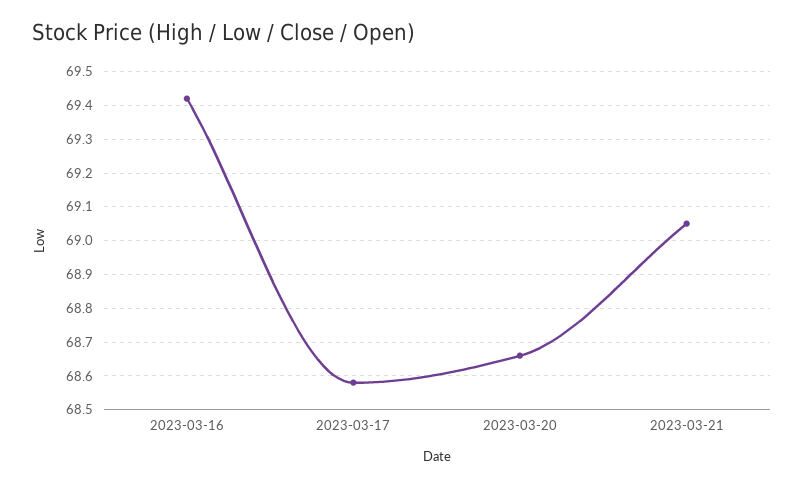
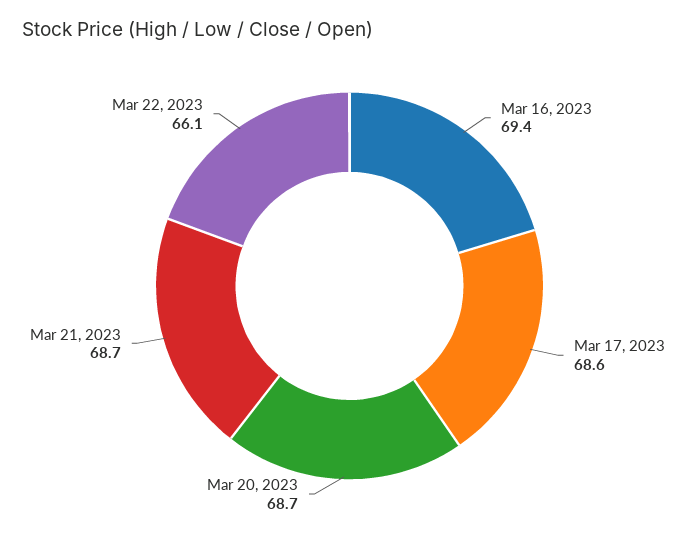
2023-03-21: 69.05 -> 68.7
Mar 22, 2023: none -> 66.1

